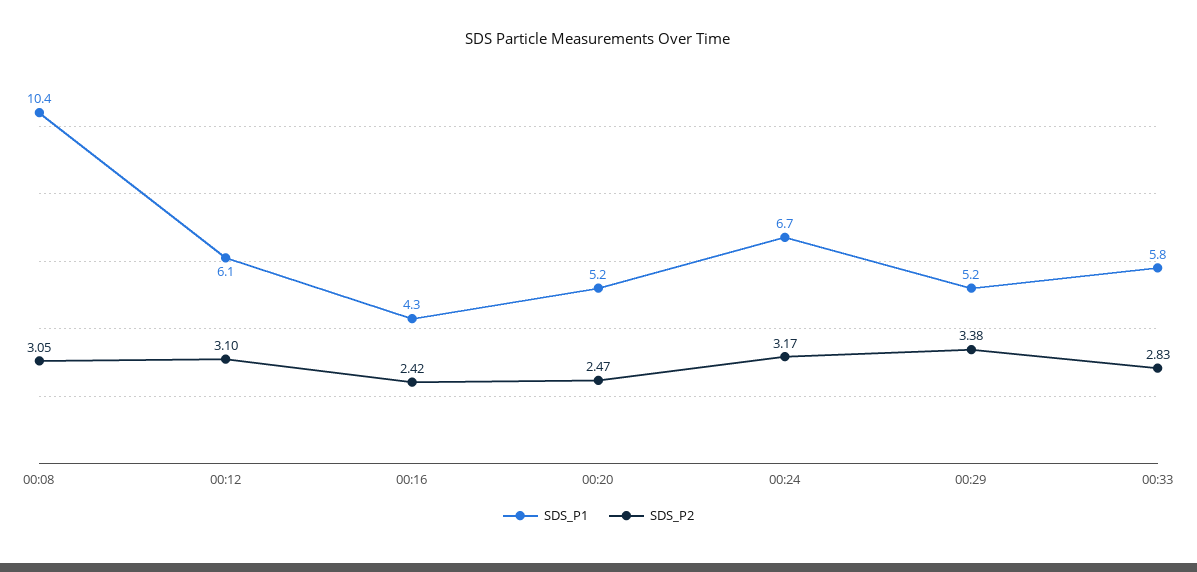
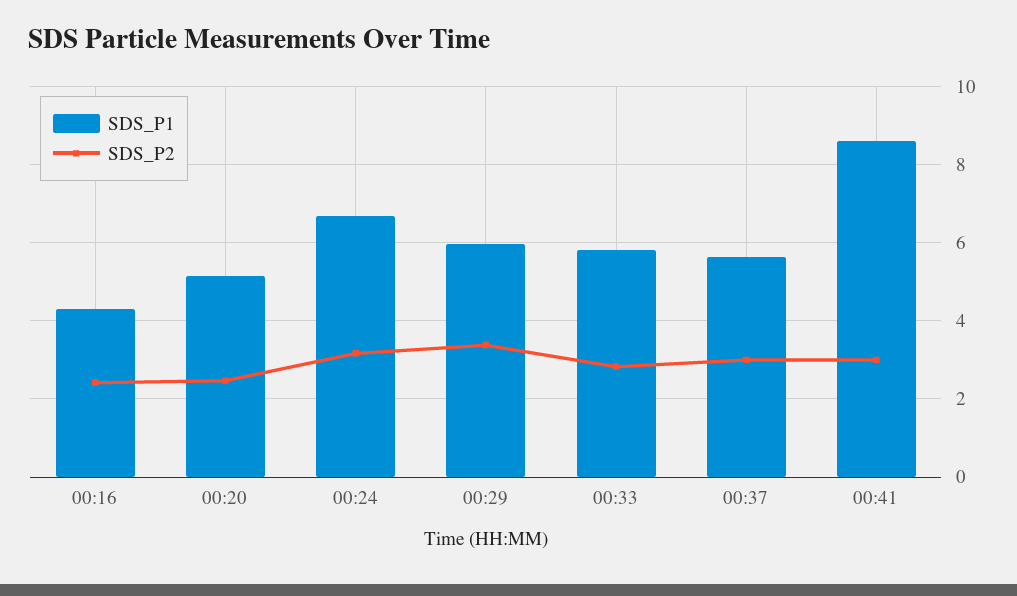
SDS_P1, 00:08: 10.4 -> none
SDS_P2, 00:08: 3.05 -> none
SDS_P1, 00:12: 6.1 -> none
SDS_P2, 00:12: 3.1 -> none
SDS_P1, 00:29: 5.2 -> 6
SDS_P1, 00:37: none -> 5.6
SDS_P2, 00:37: none -> 3
SDS_P1, 00:41: none -> 8.6
SDS_P2, 00:41: none -> 3

